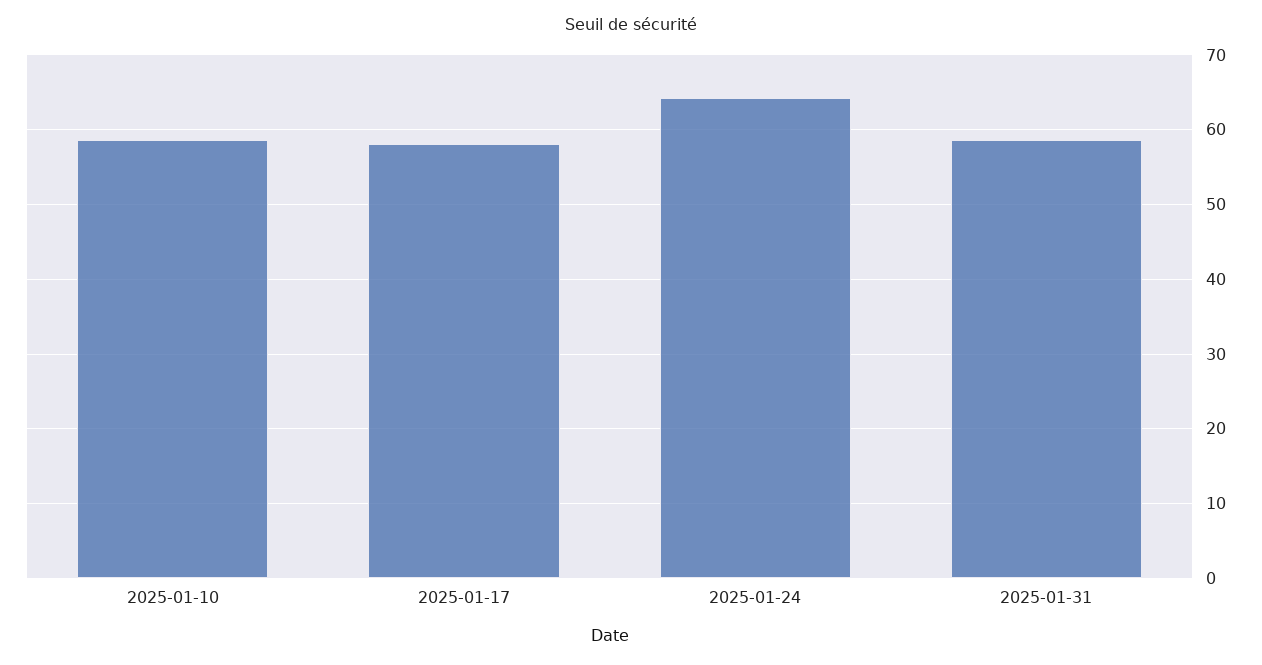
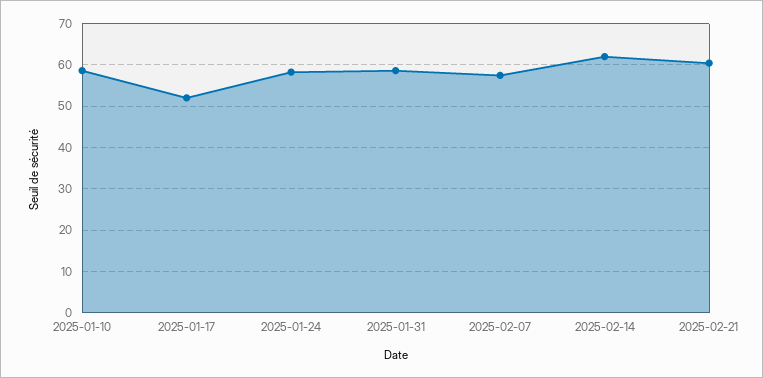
2025-01-17: 58 -> 52
2025-01-24: 64 -> 58
2025-02-07: none -> 58
2025-02-14: none -> 62
2025-02-21: none -> 60

